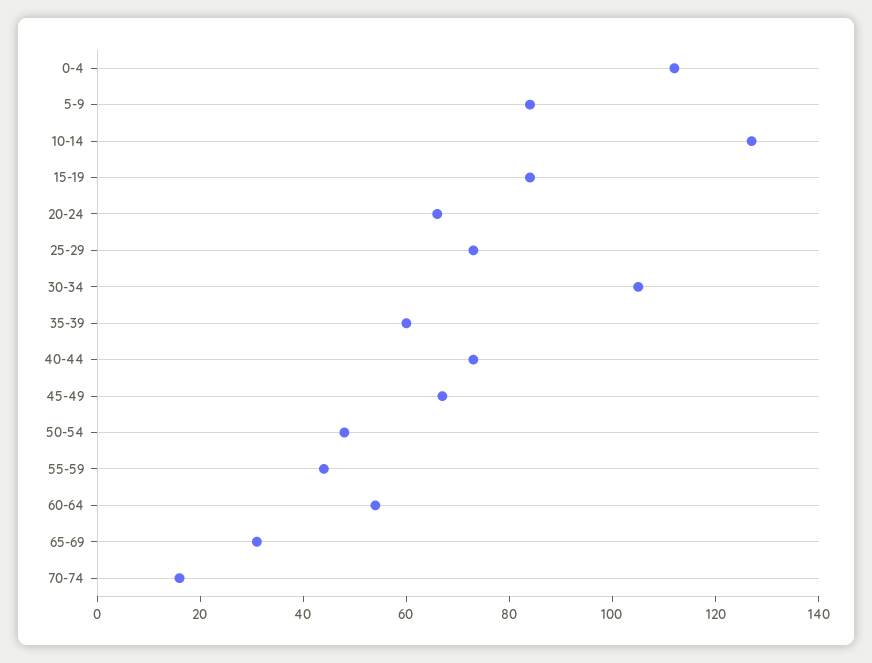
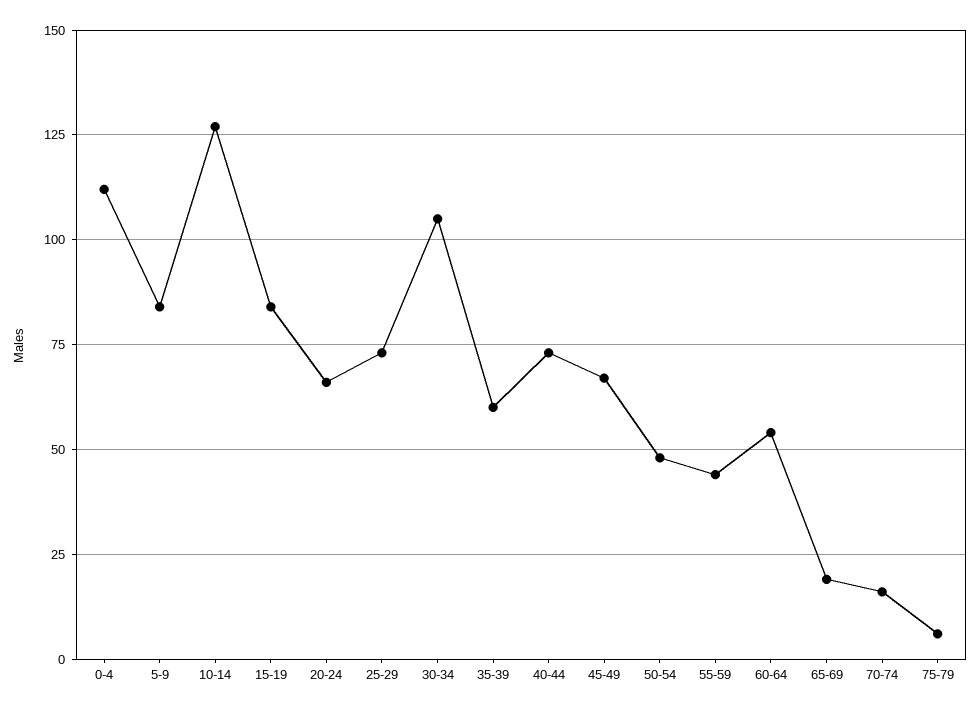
65-69: 30 -> 20
75-79: none -> 5

